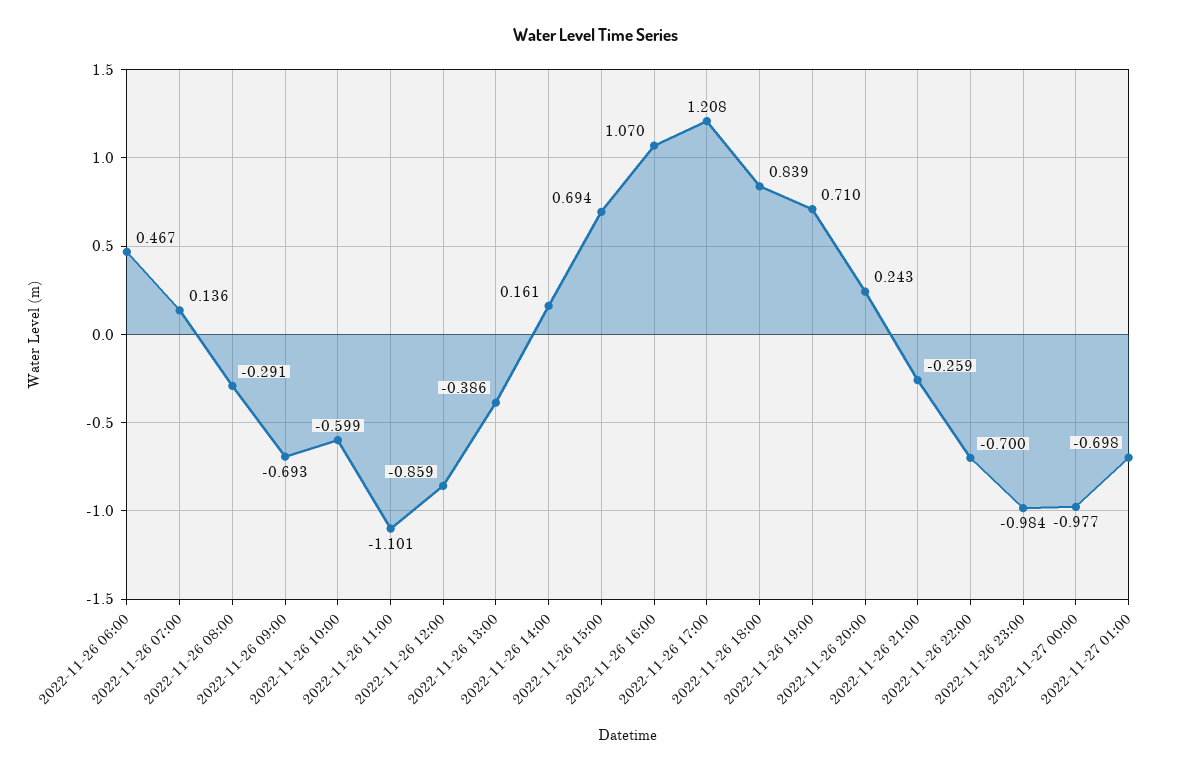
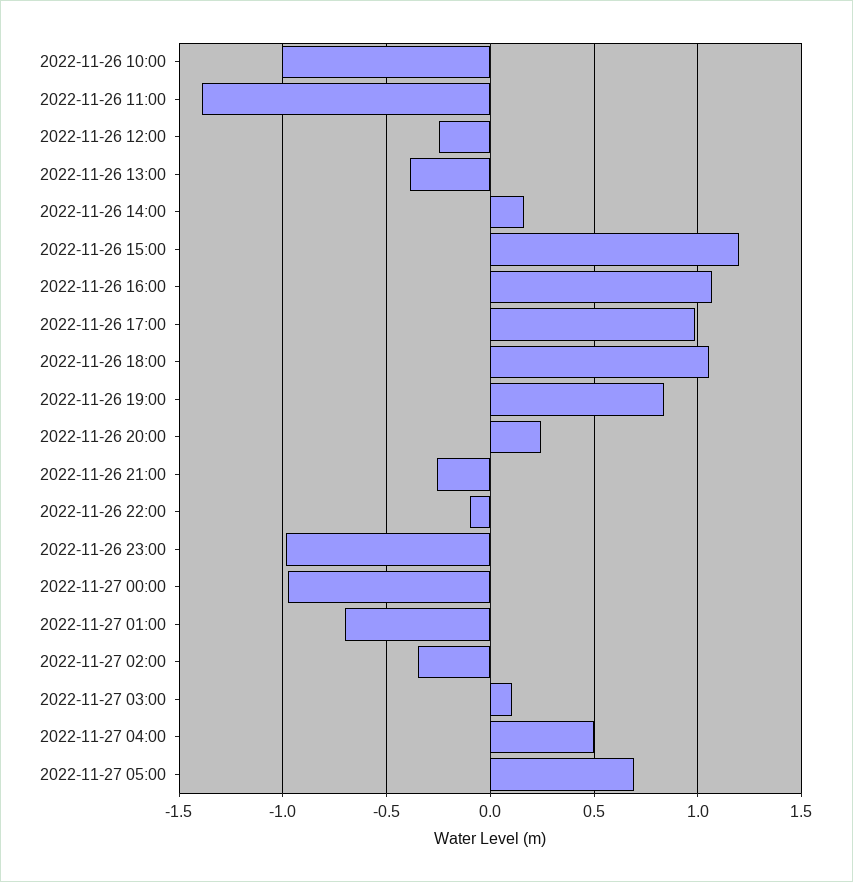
2022-11-26 06:00: 0.467 -> none
2022-11-26 07:00: 0.136 -> none
2022-11-26 08:00: -0.291 -> none
2022-11-26 09:00: -0.693 -> none
2022-11-26 10:00: -0.599 -> -1
2022-11-26 11:00: -1.101 -> -1.4
2022-11-26 12:00: -0.859 -> -0.25
2022-11-26 15:00: 0.694 -> 1.2
2022-11-26 17:00: 1.208 -> 1
2022-11-26 18:00: 0.839 -> 1.05
2022-11-26 19:00: 0.71 -> 0.85
2022-11-26 22:00: -0.7 -> -0.1
2022-11-27 02:00: none -> -0.35
2022-11-27 03:00: none -> 0.1
2022-11-27 04:00: none -> 0.5
2022-11-27 05:00: none -> 0.7

